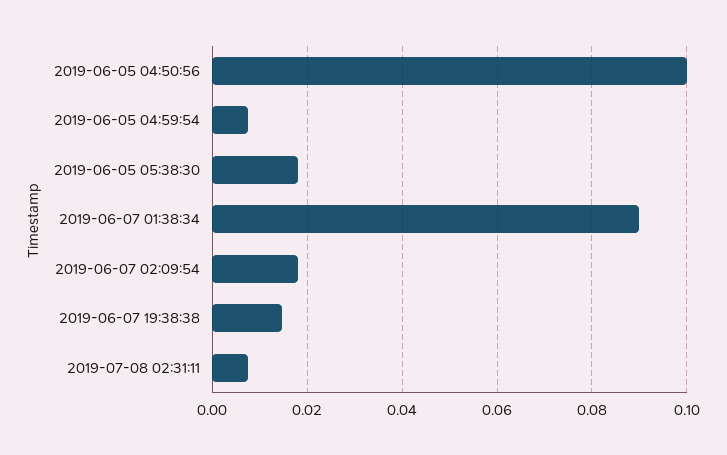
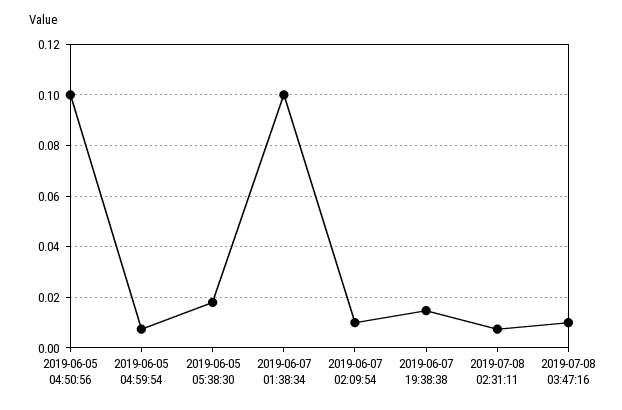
2019-06-07 01:38:34: 0.09 -> 0.1
2019-06-07 02:09:54: 0.018 -> 0.01
2019-07-08 03:47:16: none -> 0.01

